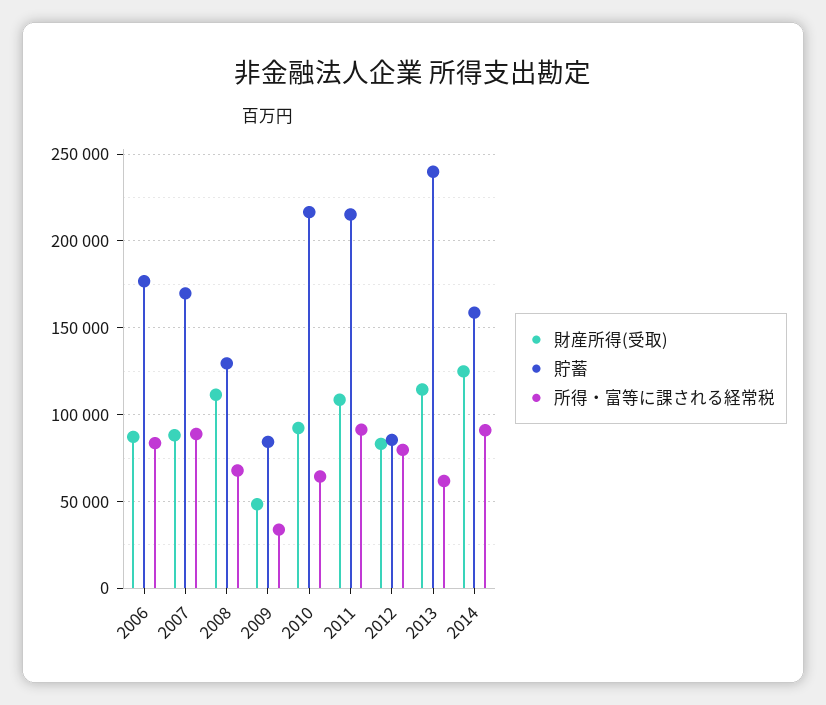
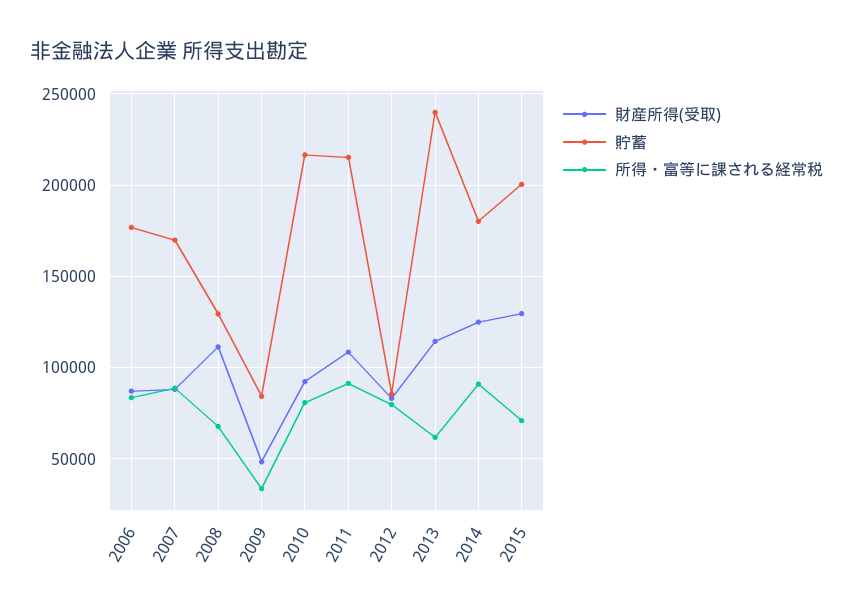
所得・富等に課される経常税, 2010: 65000 -> 80000
貯蓄, 2014: 160000 -> 180000
財産所得(受取), 2015: none -> 130000
貯蓄, 2015: none -> 200000
所得・富等に課される経常税, 2015: none -> 70000

